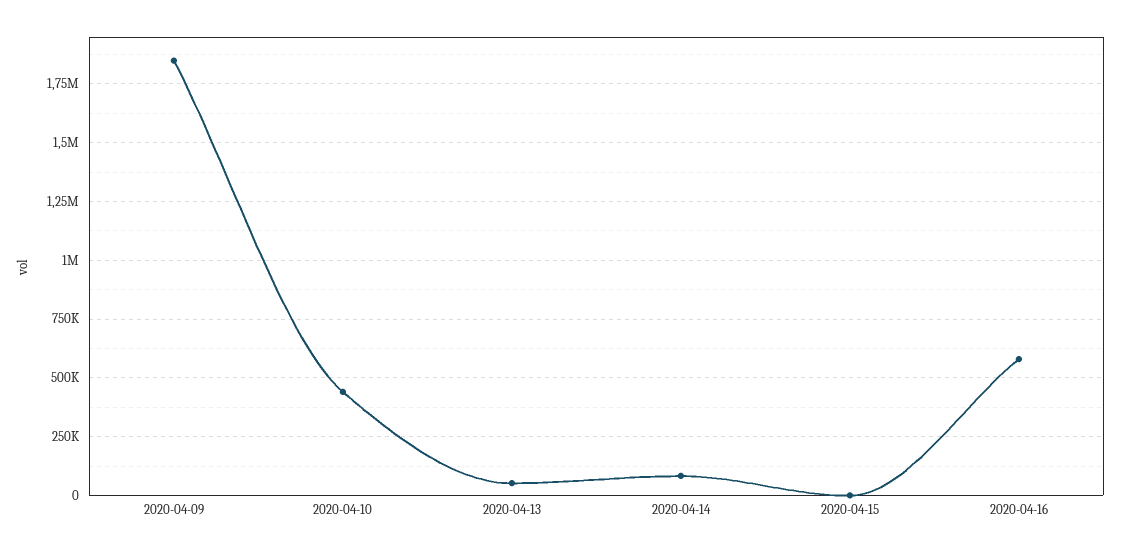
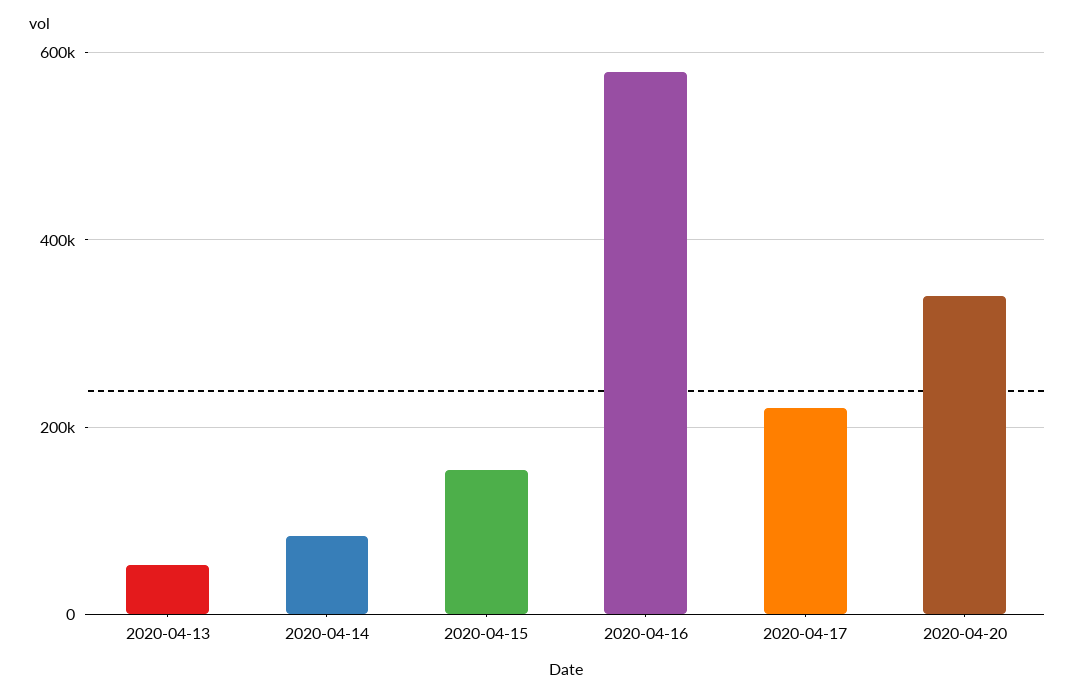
2020-04-09: 1850000 -> none
2020-04-10: 450000 -> none
2020-04-15: 0 -> 160000
2020-04-17: none -> 220000
2020-04-20: none -> 340000

